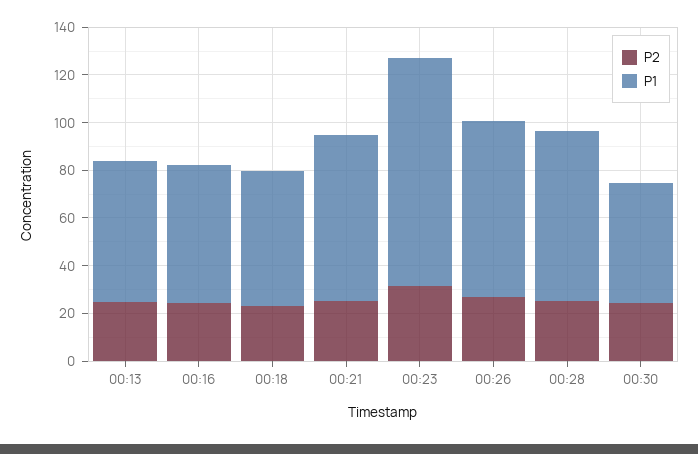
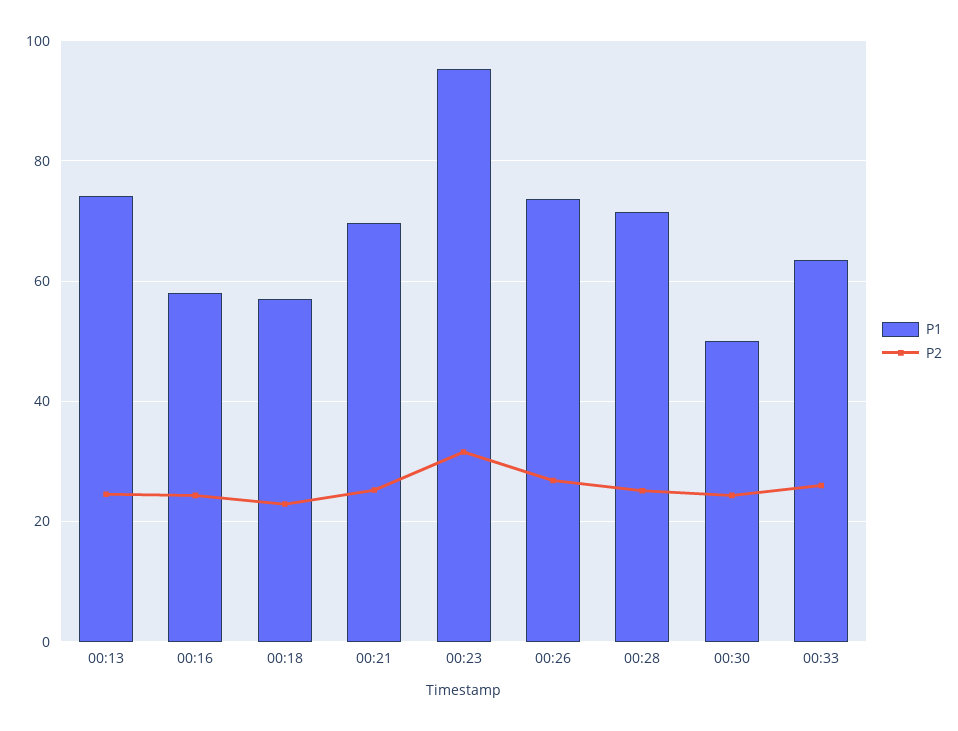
P1, 00:13: 60 -> 74
P1, 00:33: none -> 64
P2, 00:33: none -> 26

